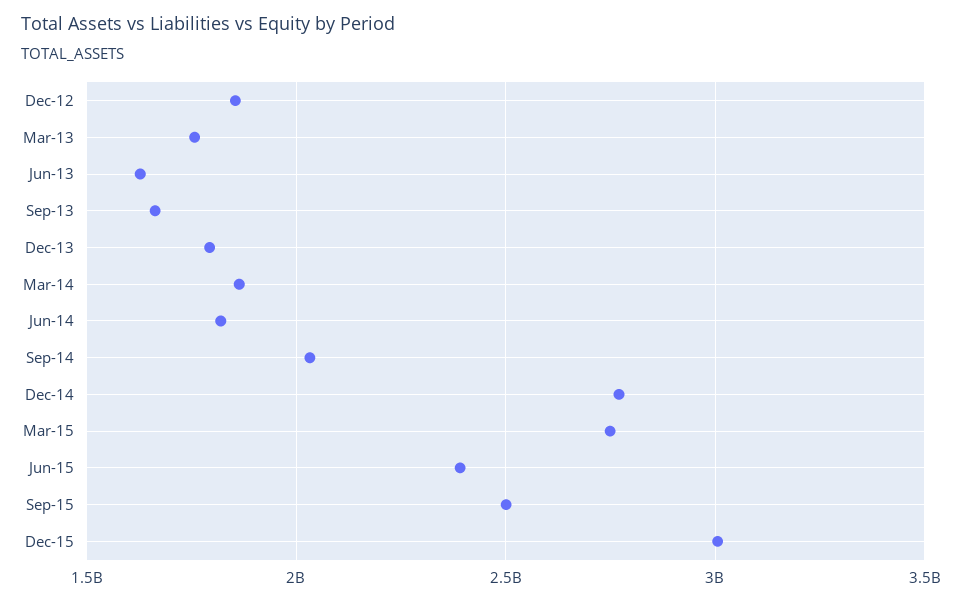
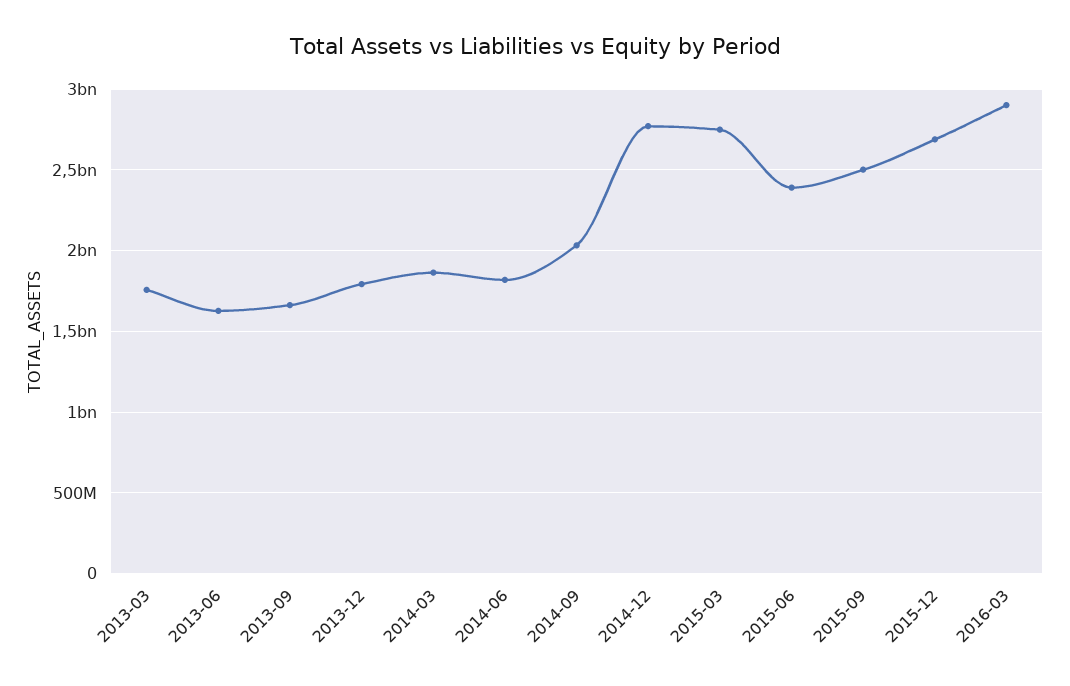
Dec-12: 1850000000 -> none
Dec-15: 3000000000 -> 2700000000
2016-03: none -> 2900000000

